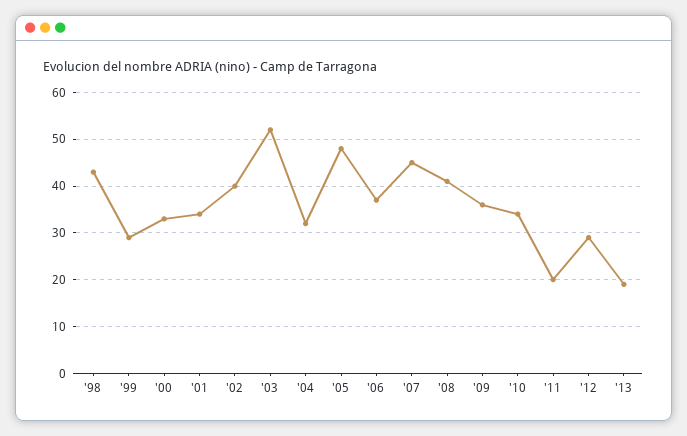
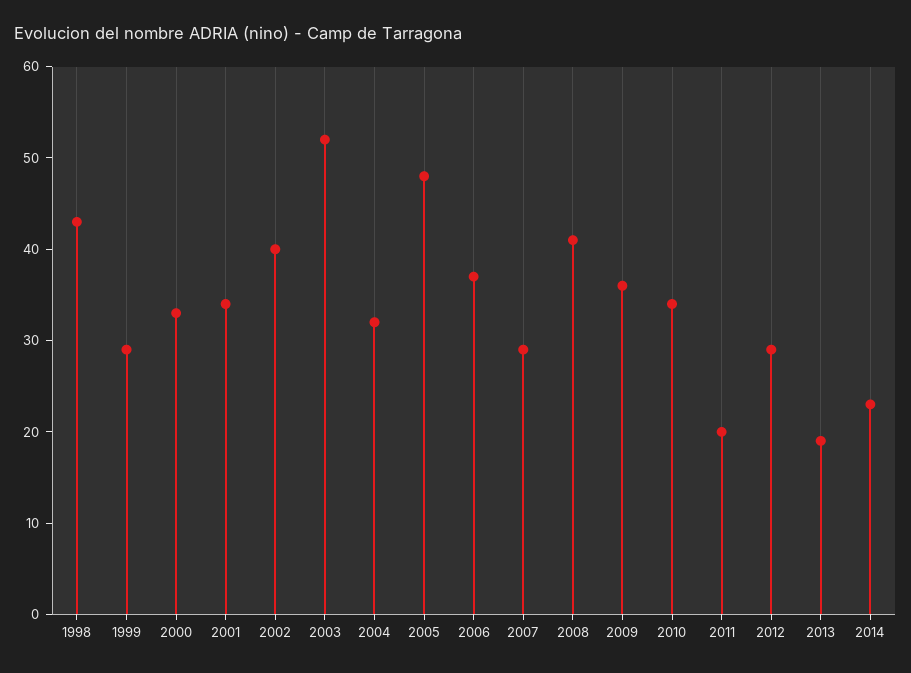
'07: 45 -> 29
2014: none -> 23

